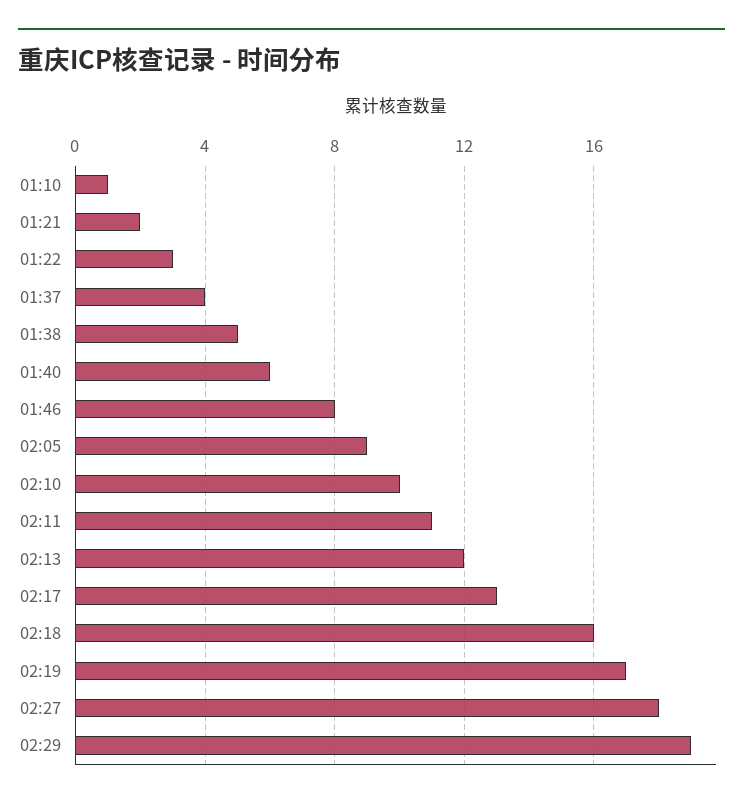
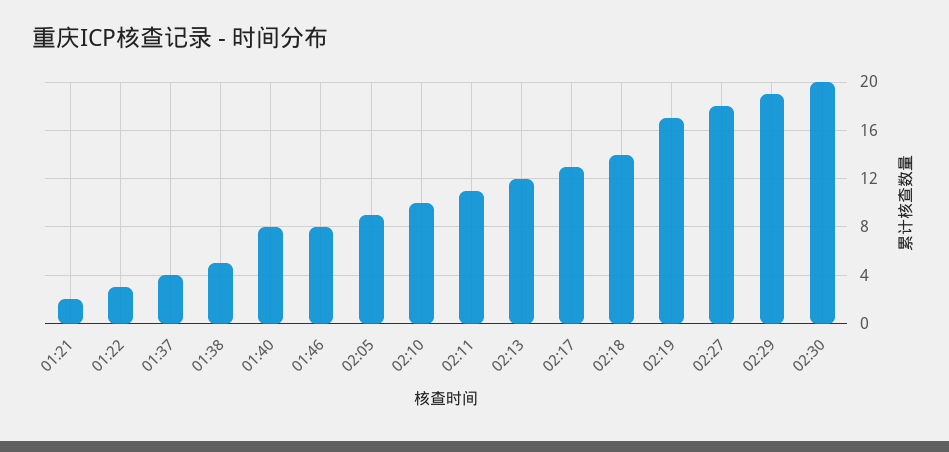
01:10: 1 -> none
01:40: 6 -> 8
02:18: 16 -> 14
02:30: none -> 20

